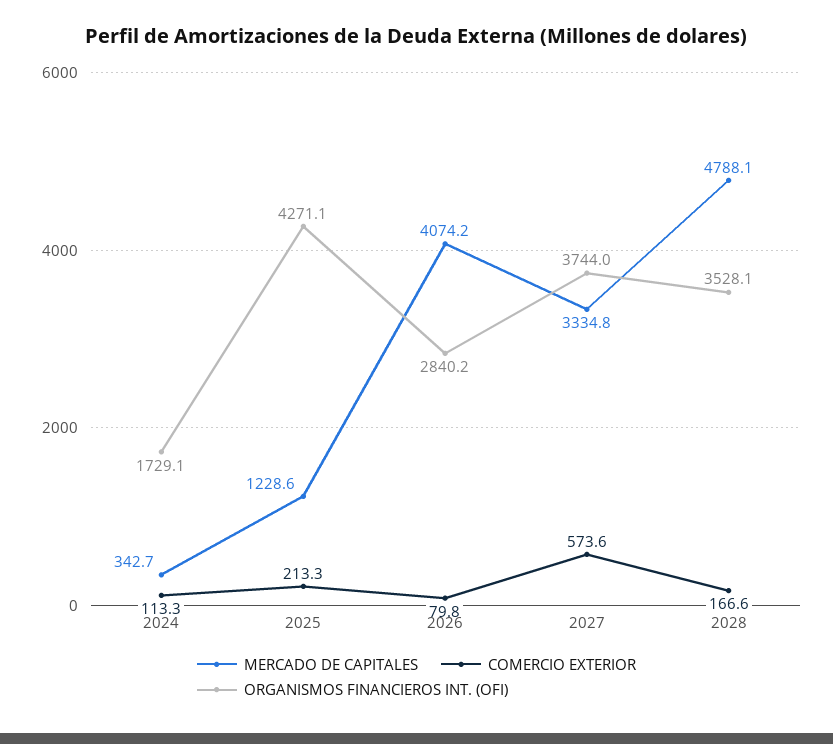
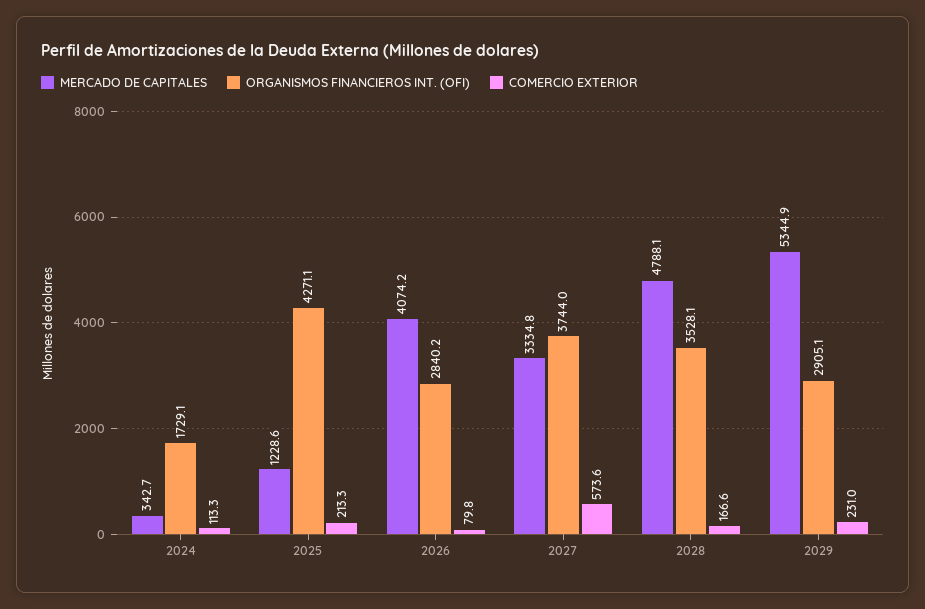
MERCADO DE CAPITALES, 2029: none -> 5344.9
ORGANISMOS FINANCIEROS INT. (OFI), 2029: none -> 2905.1
COMERCIO EXTERIOR, 2029: none -> 231

